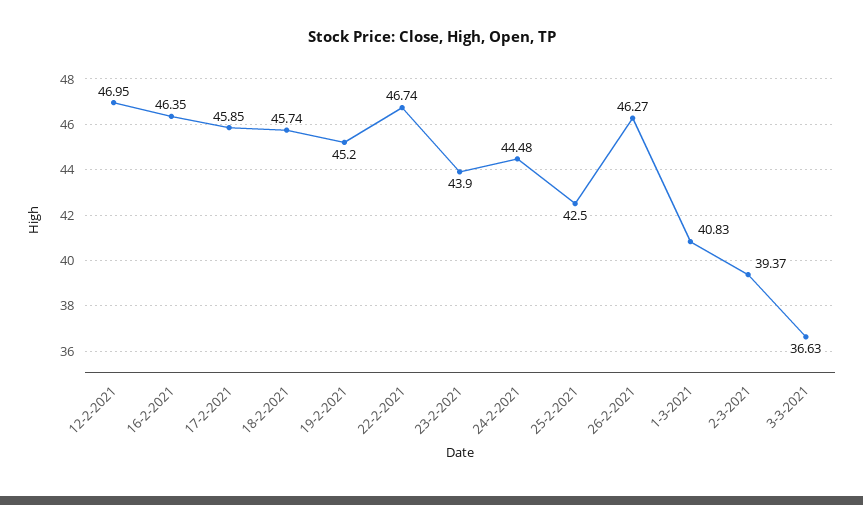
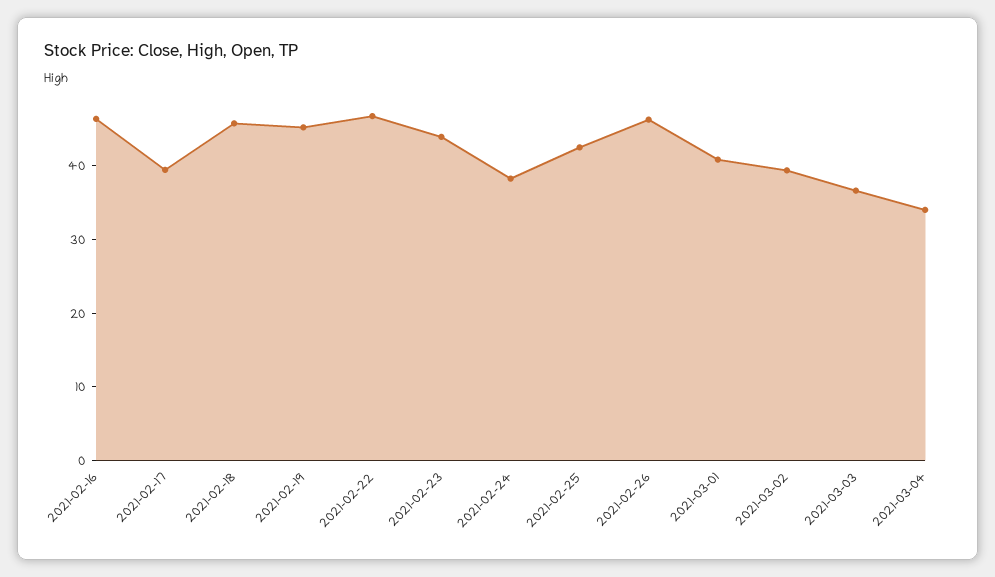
12-2-2021: 46.95 -> none
17-2-2021: 45.85 -> 40
24-2-2021: 44.48 -> 38
2021-03-04: none -> 34

